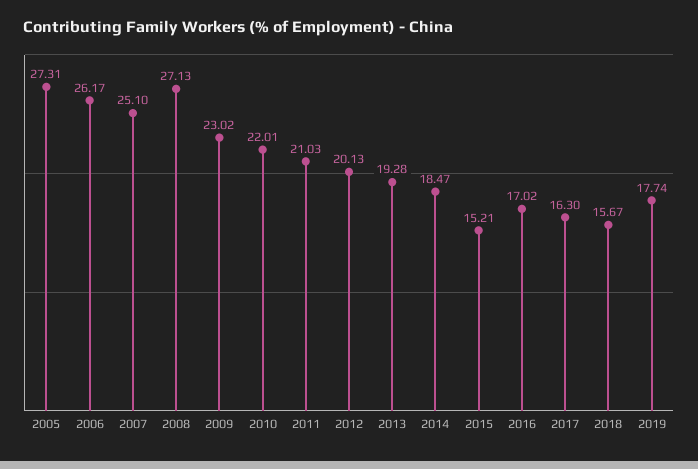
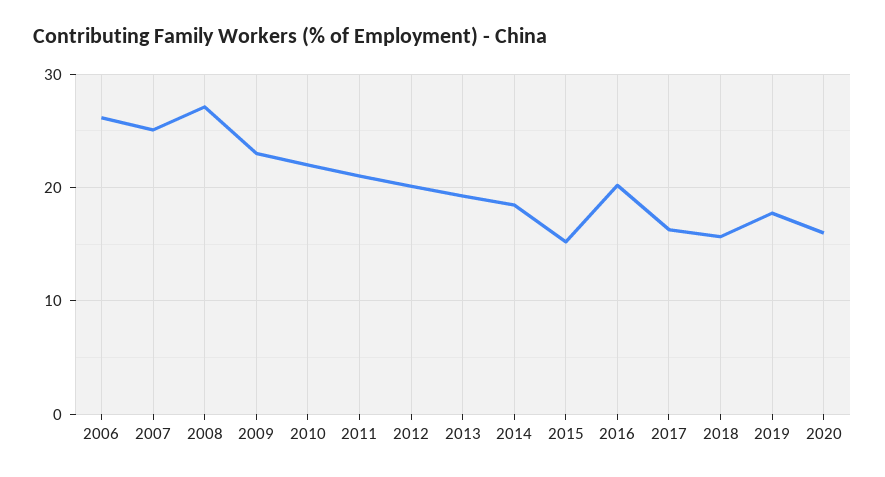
2005: 27.31 -> none
2016: 17.02 -> 20
2020: none -> 16

